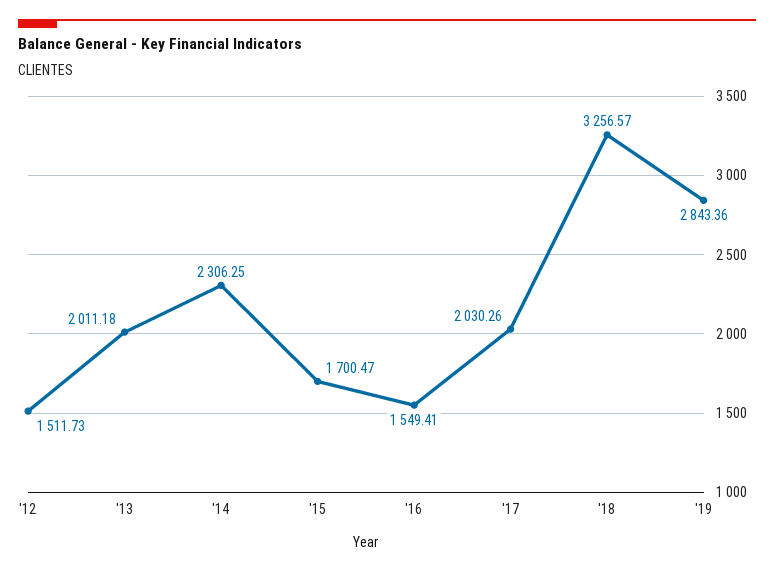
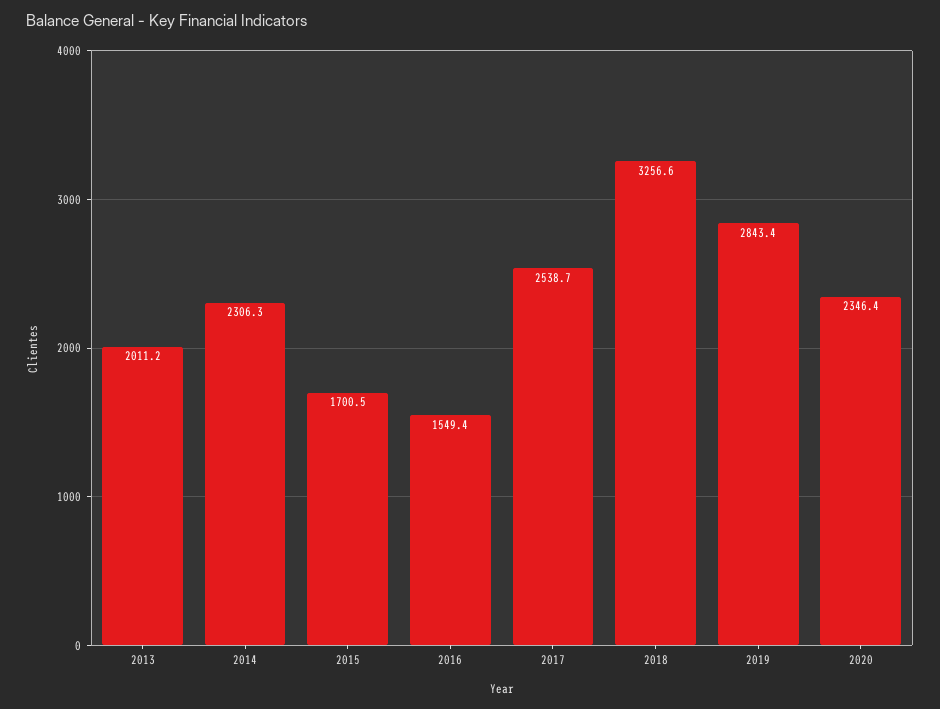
'12: 1511.73 -> none
'17: 2030.26 -> 2538.7
2020: none -> 2346.4

